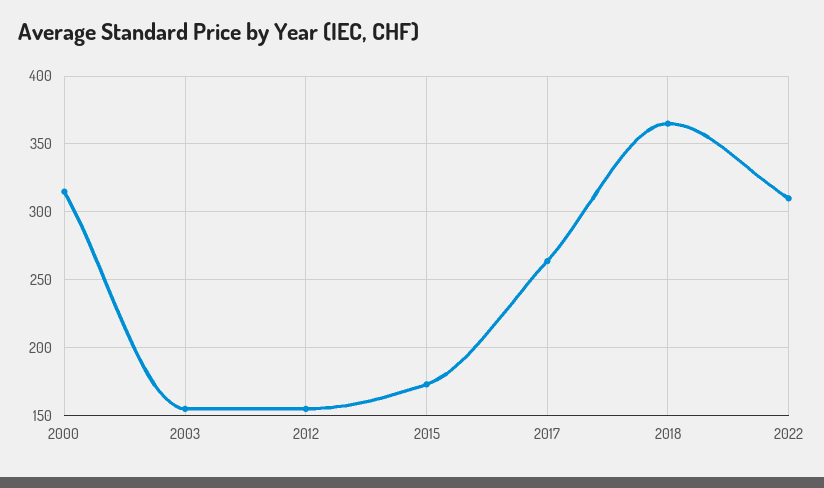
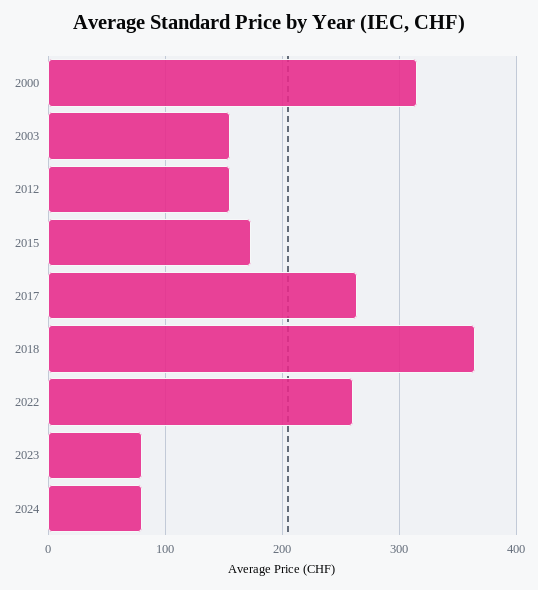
2022: 310 -> 260
2023: none -> 80
2024: none -> 80

